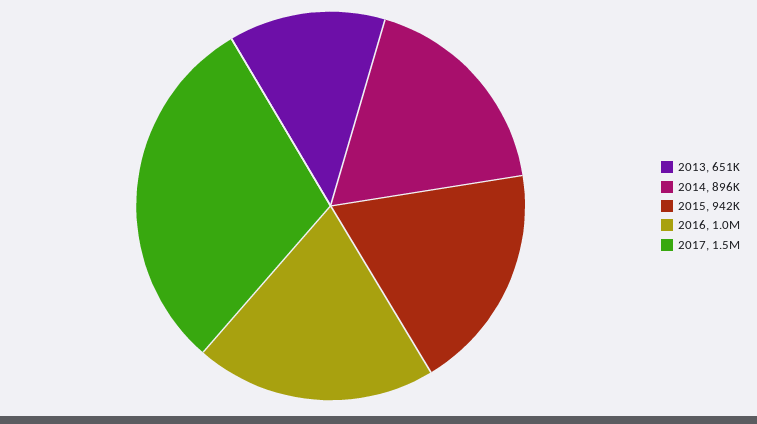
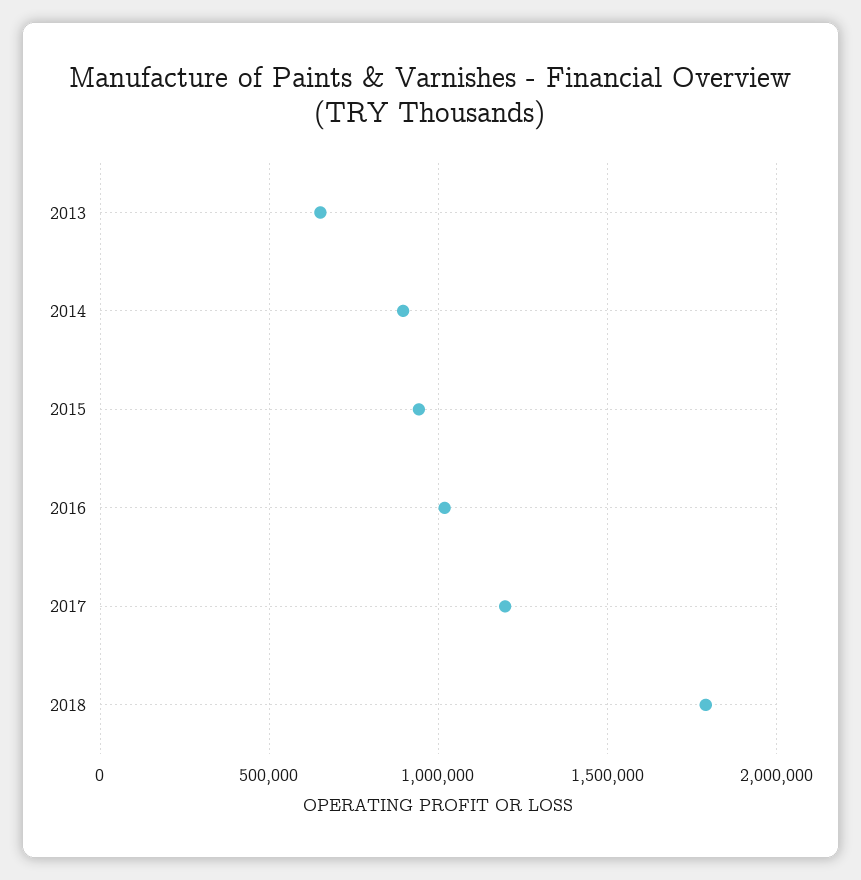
2017: 1500000 -> 1200000
2018: none -> 1800000

